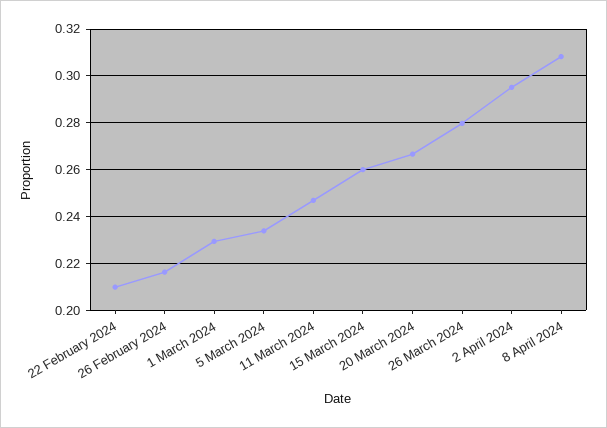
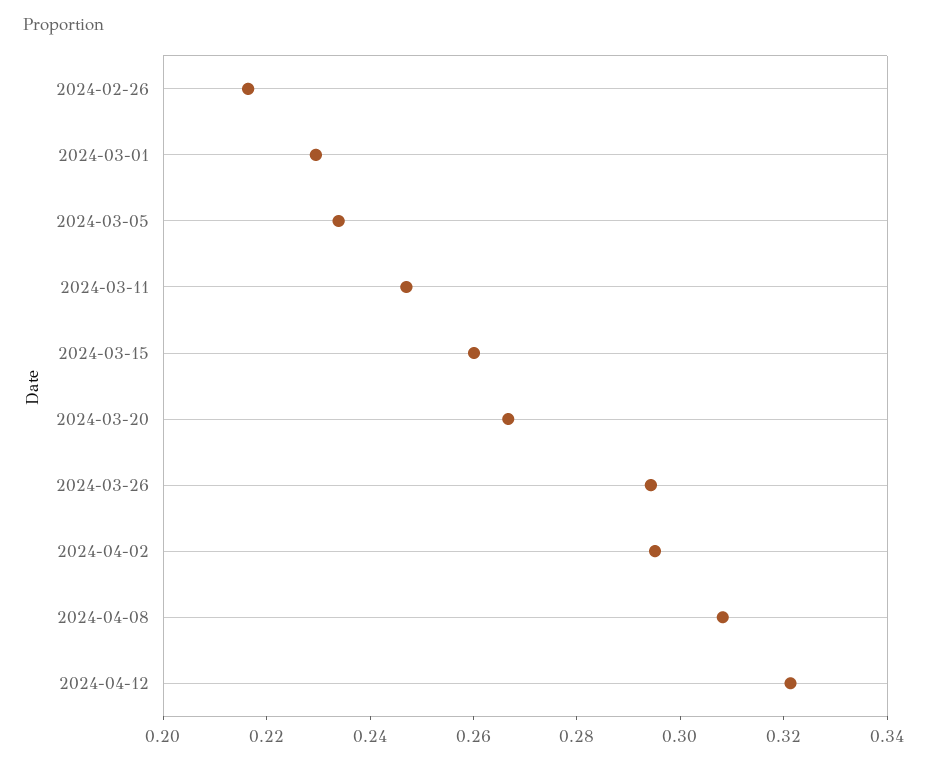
22 February 2024: 0.21 -> none
26 March 2024: 0.28 -> 0.295
2024-04-12: none -> 0.32

